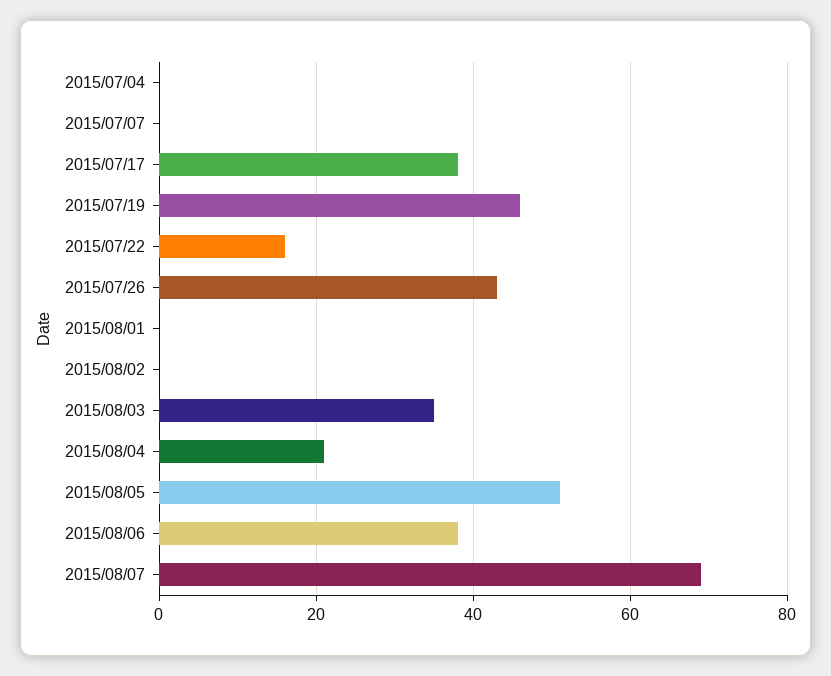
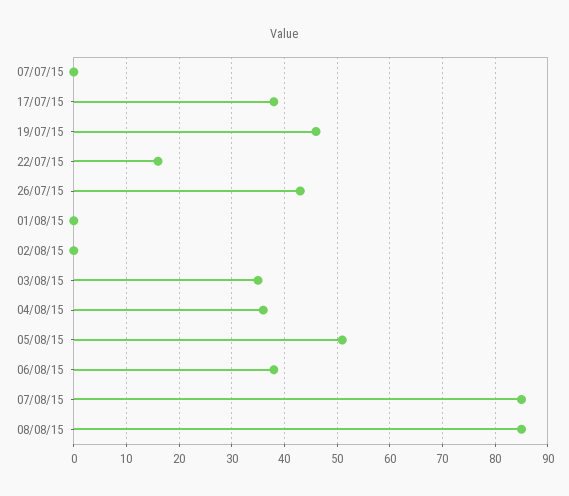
2015/07/04: 0 -> none
2015/08/04: 20 -> 35
2015/08/07: 70 -> 85
08/08/15: none -> 85

